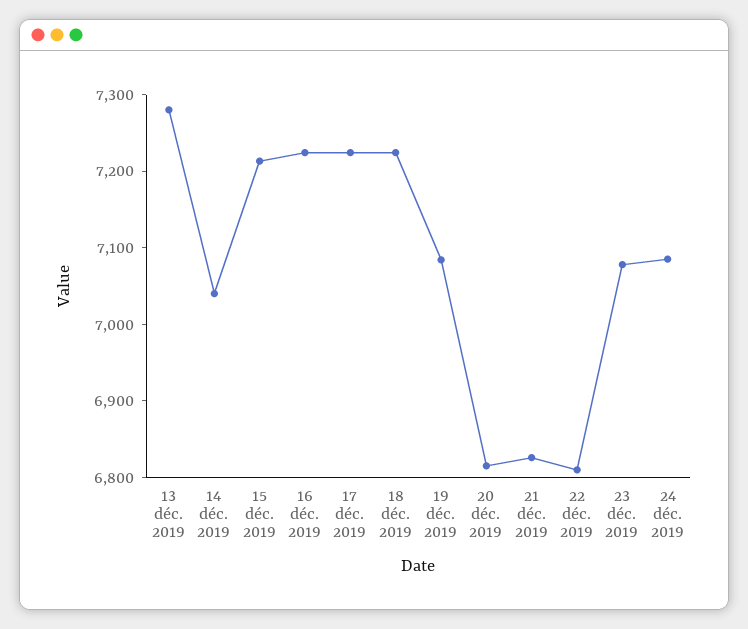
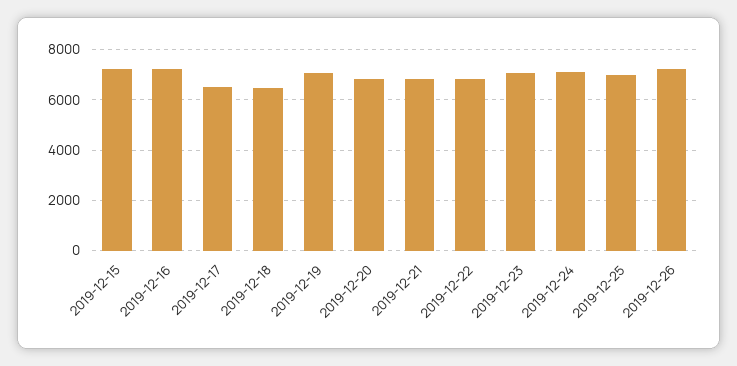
13 déc. 2019: 7280 -> none
14 déc. 2019: 7040 -> none
17 déc. 2019: 7220 -> 6500
18 déc. 2019: 7220 -> 6500
2019-12-25: none -> 7000
2019-12-26: none -> 7250

